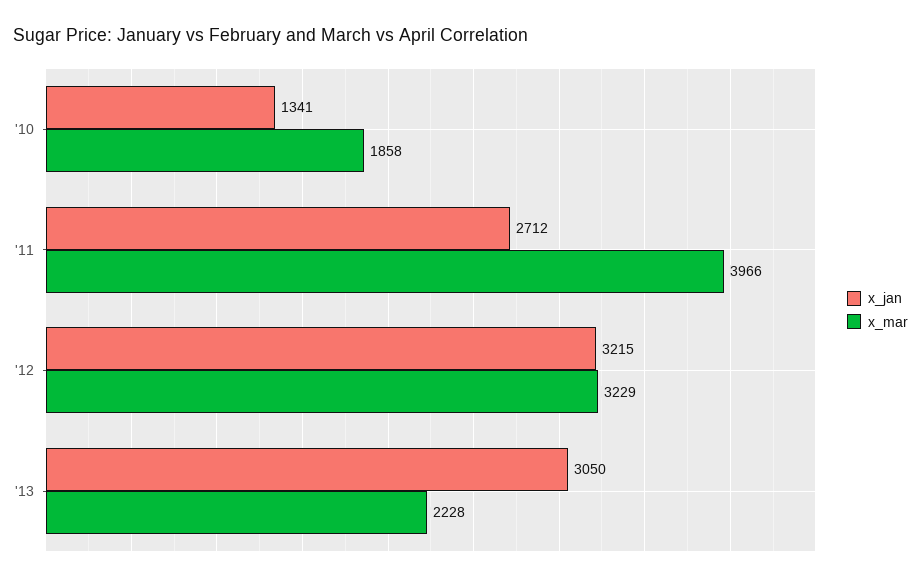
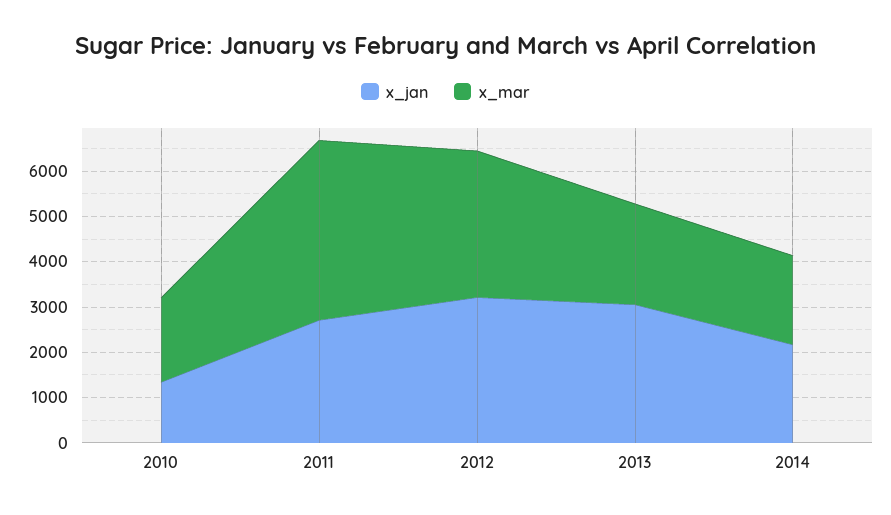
x_jan, 2014: none -> 2200
x_mar, 2014: none -> 2000

